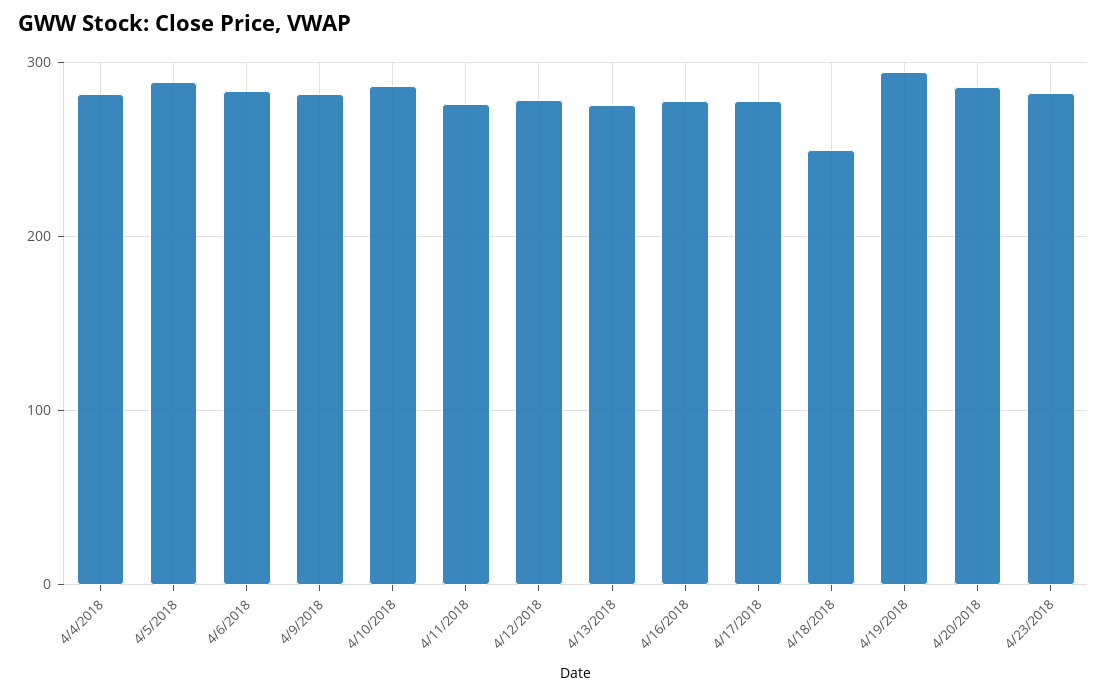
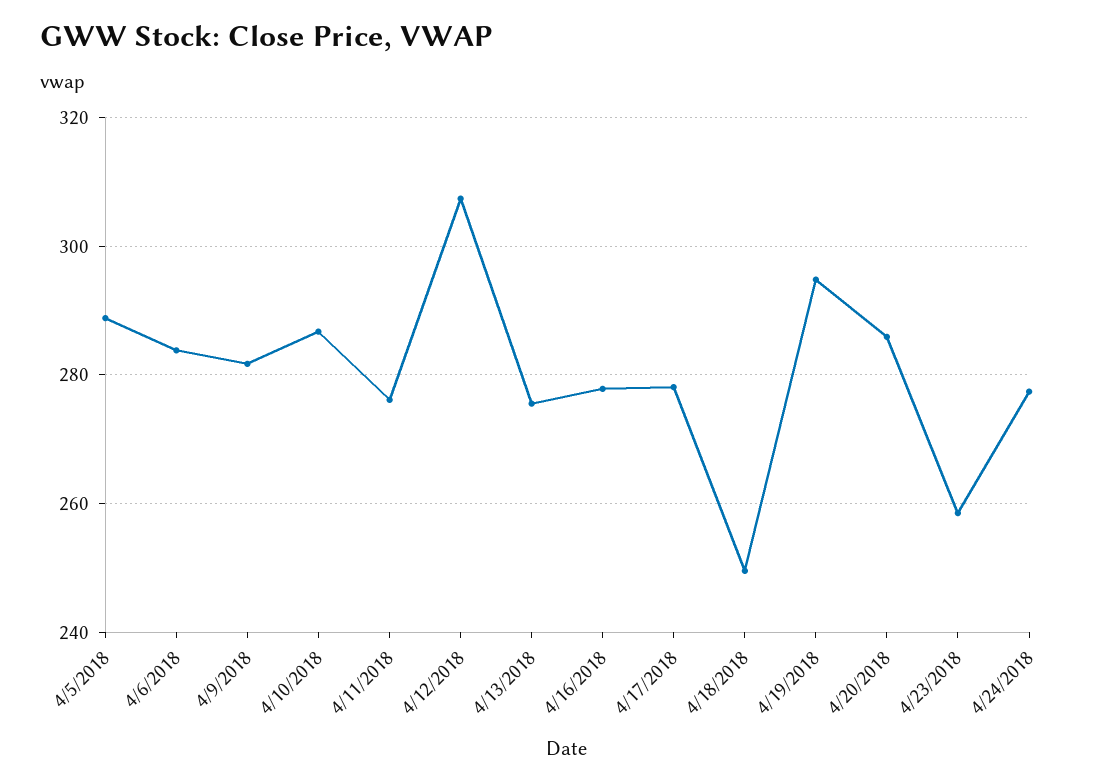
4/4/2018: 280 -> none
4/12/2018: 280 -> 308
4/23/2018: 280 -> 258
4/24/2018: none -> 278

